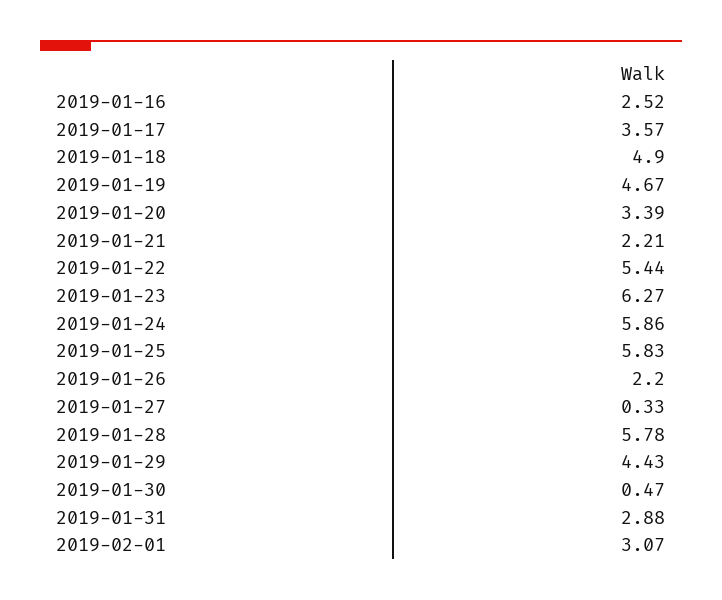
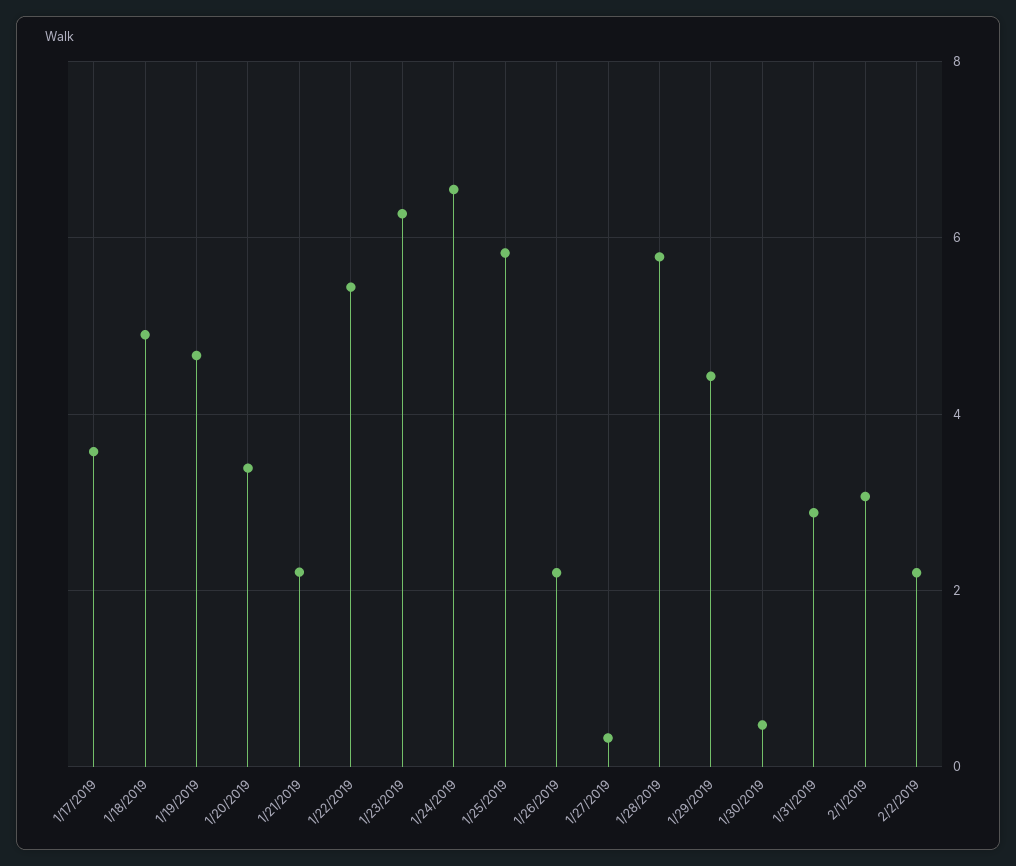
2019-01-16: 2.52 -> none
2019-01-24: 5.86 -> 6.6
2/2/2019: none -> 2.2

